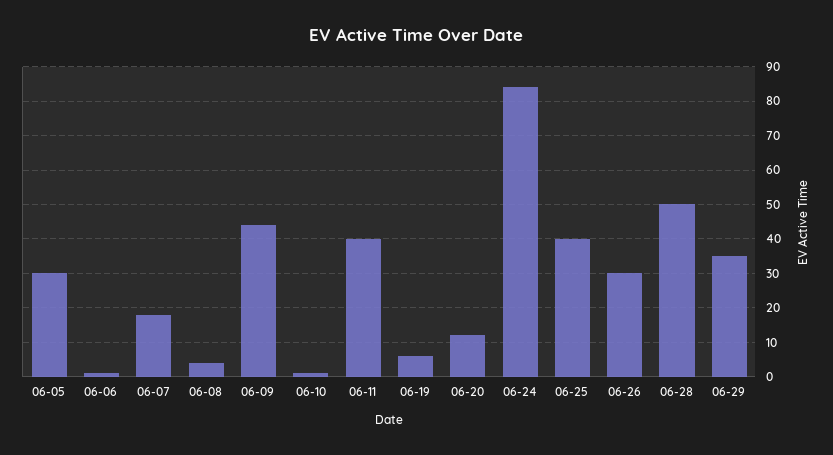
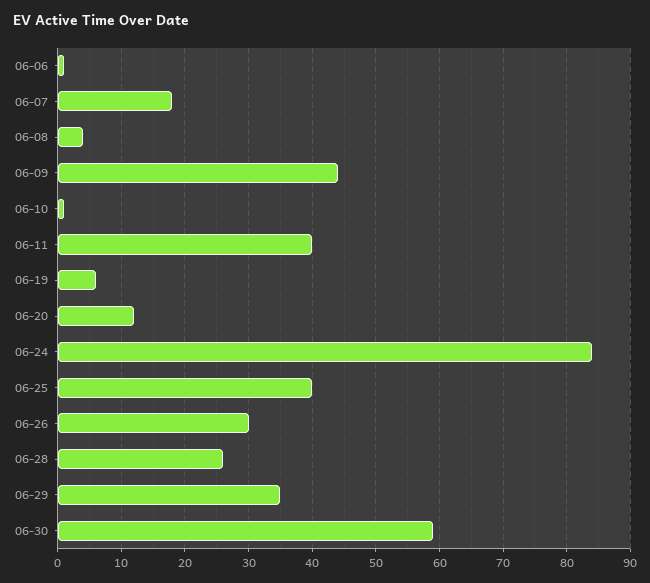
06-05: 30 -> none
06-28: 50 -> 26
06-30: none -> 59

